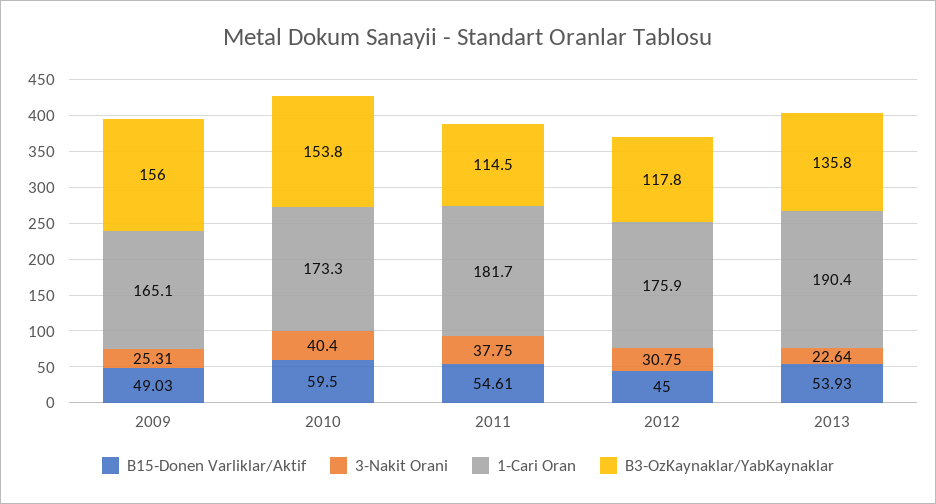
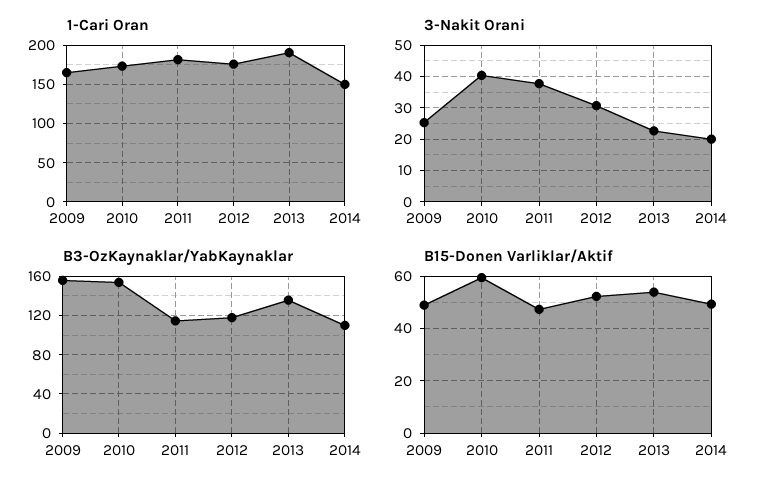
B15-Donen Varliklar/Aktif, 2011: 54.61 -> 47.5
B15-Donen Varliklar/Aktif, 2012: 45 -> 52.5
1-Cari Oran, 2014: none -> 150
3-Nakit Orani, 2014: none -> 20
B3-OzKaynaklar/YabKaynaklar, 2014: none -> 110
B15-Donen Varliklar/Aktif, 2014: none -> 50

